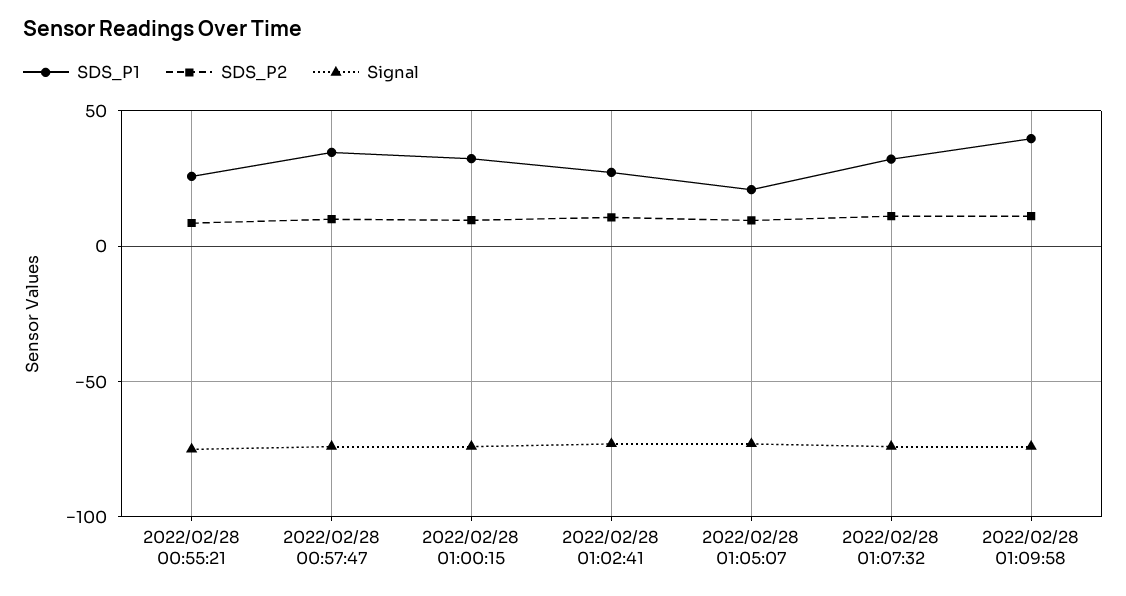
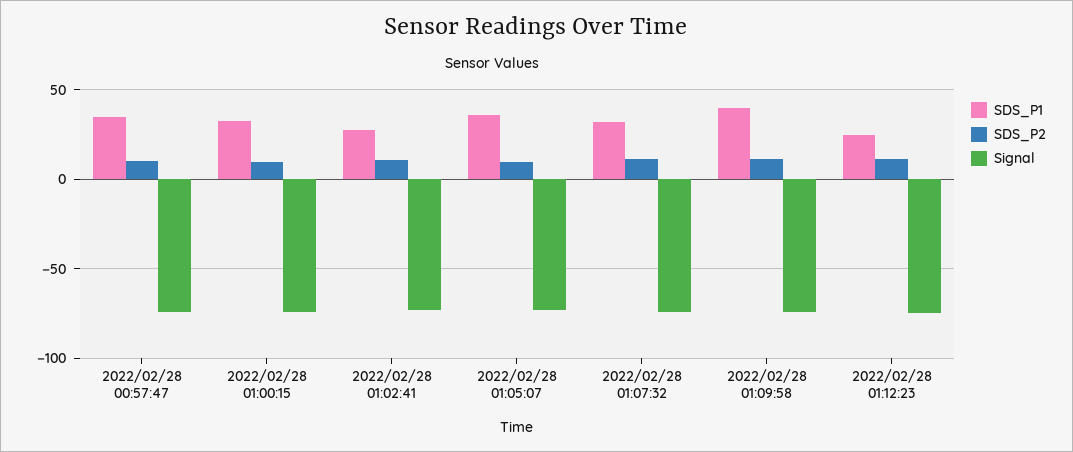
SDS_P1, 2022/02/28 00:55:21: 25 -> none
SDS_P2, 2022/02/28 00:55:21: 10 -> none
Signal, 2022/02/28 00:55:21: -75 -> none
SDS_P1, 2022/02/28 01:05:07: 20 -> 35
SDS_P1, 2022/02/28 01:12:23: none -> 25
SDS_P2, 2022/02/28 01:12:23: none -> 10
Signal, 2022/02/28 01:12:23: none -> -75

